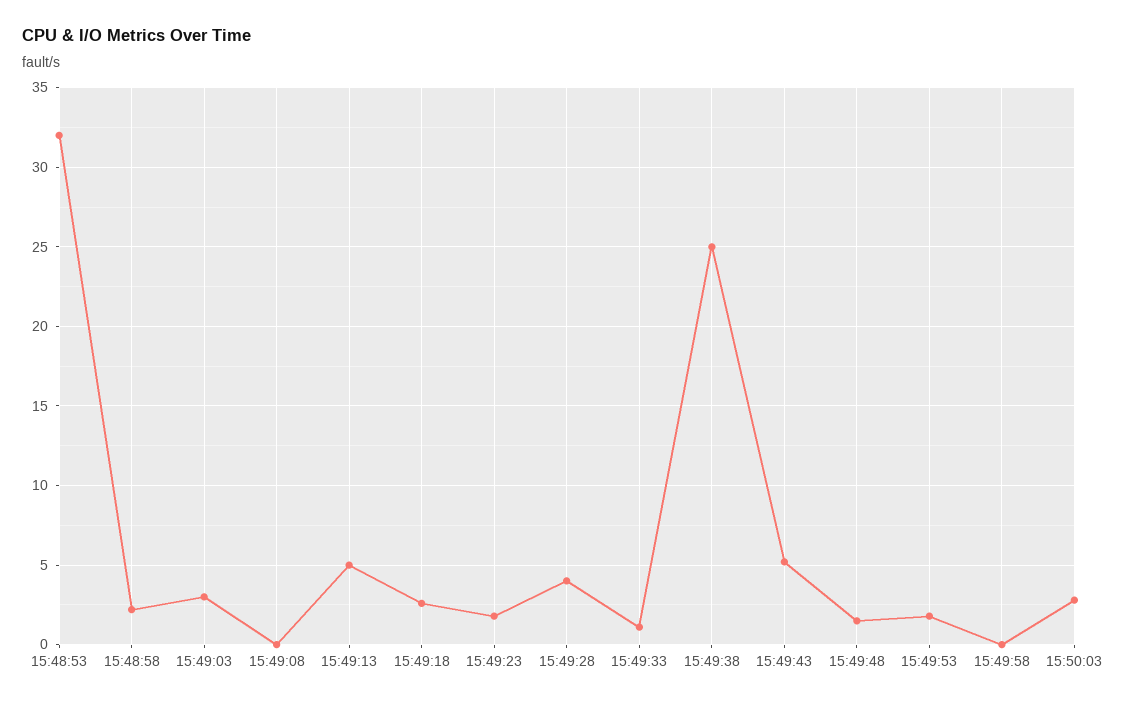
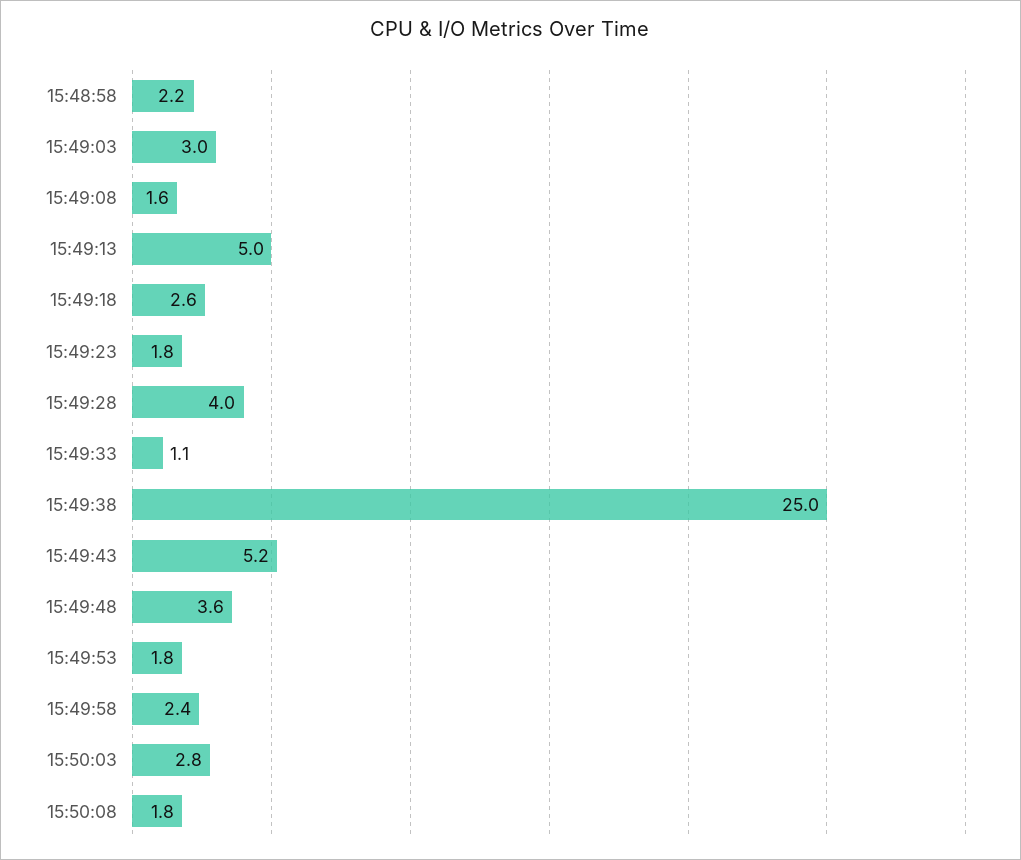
15:48:53: 32 -> none
15:49:08: 0 -> 1.6
15:49:48: 1.5 -> 3.6
15:49:58: 0 -> 2.4
15:50:08: none -> 1.8

